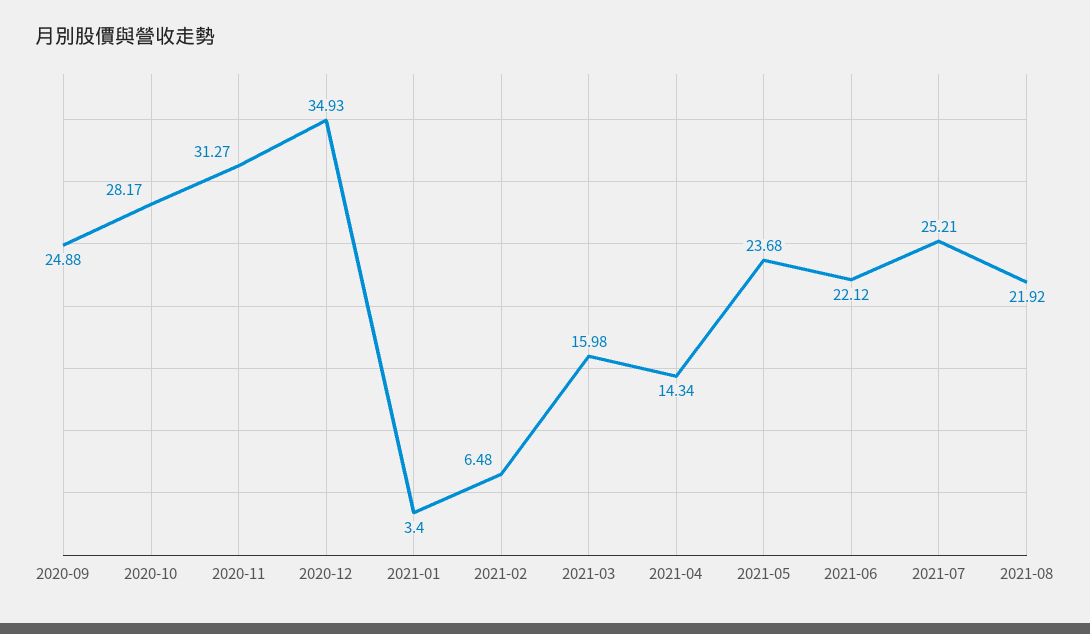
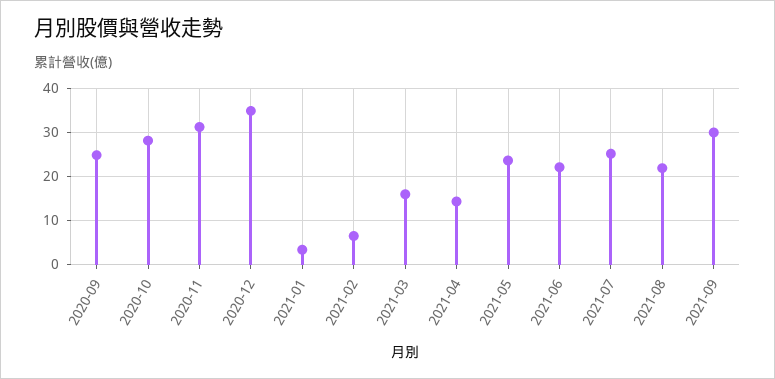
2021-09: none -> 30

